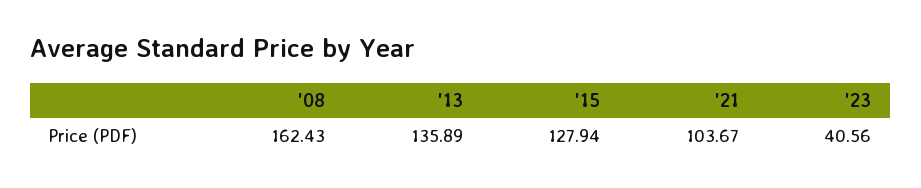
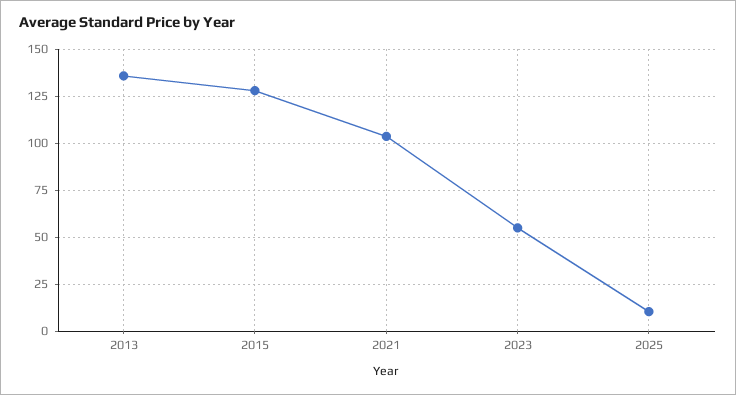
'08: 162.43 -> none
'23: 40.56 -> 55
2025: none -> 10

